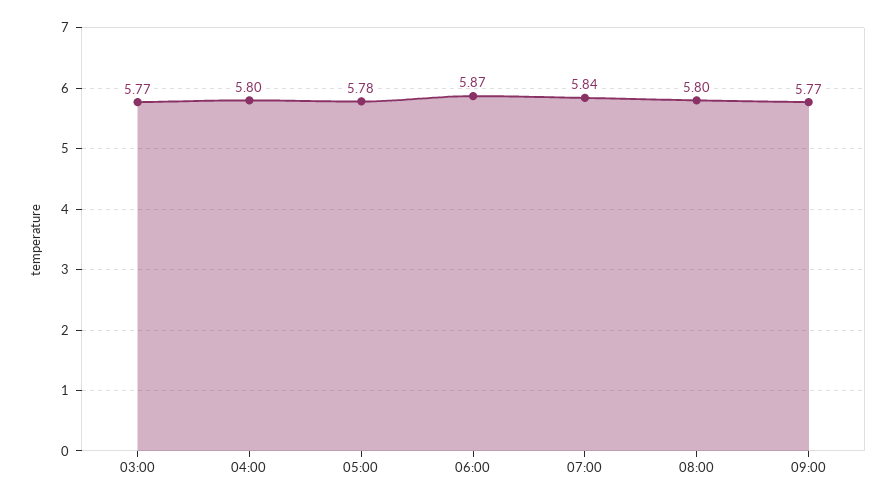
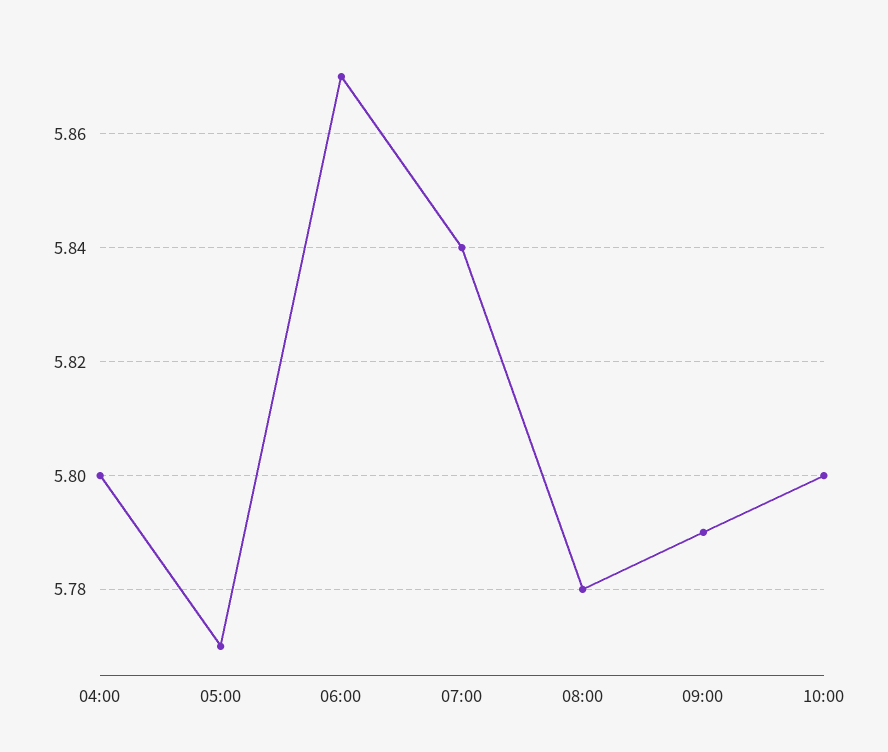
03:00: 5.77 -> none
05:00: 5.78 -> 5.77
08:00: 5.8 -> 5.78
09:00: 5.77 -> 5.79
10:00: none -> 5.8

